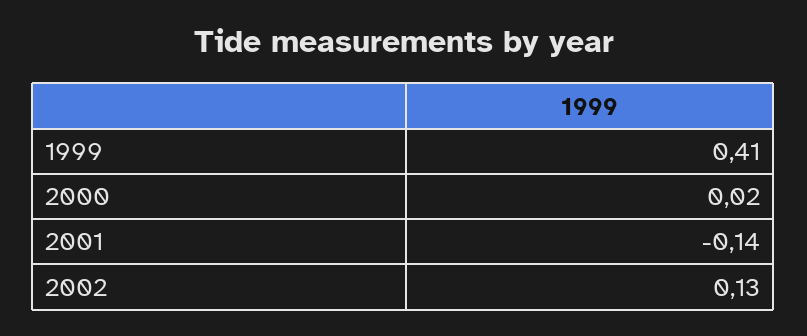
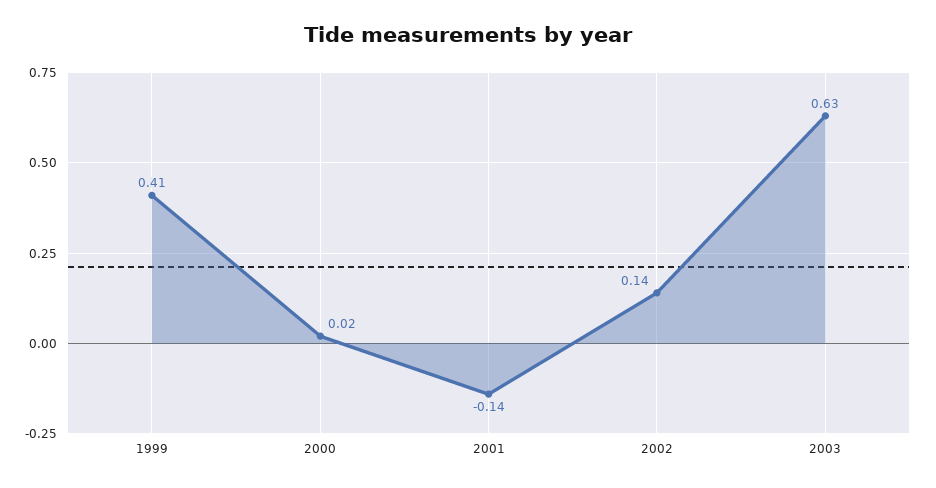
2002: 0.13 -> 0.14
2003: none -> 0.63

